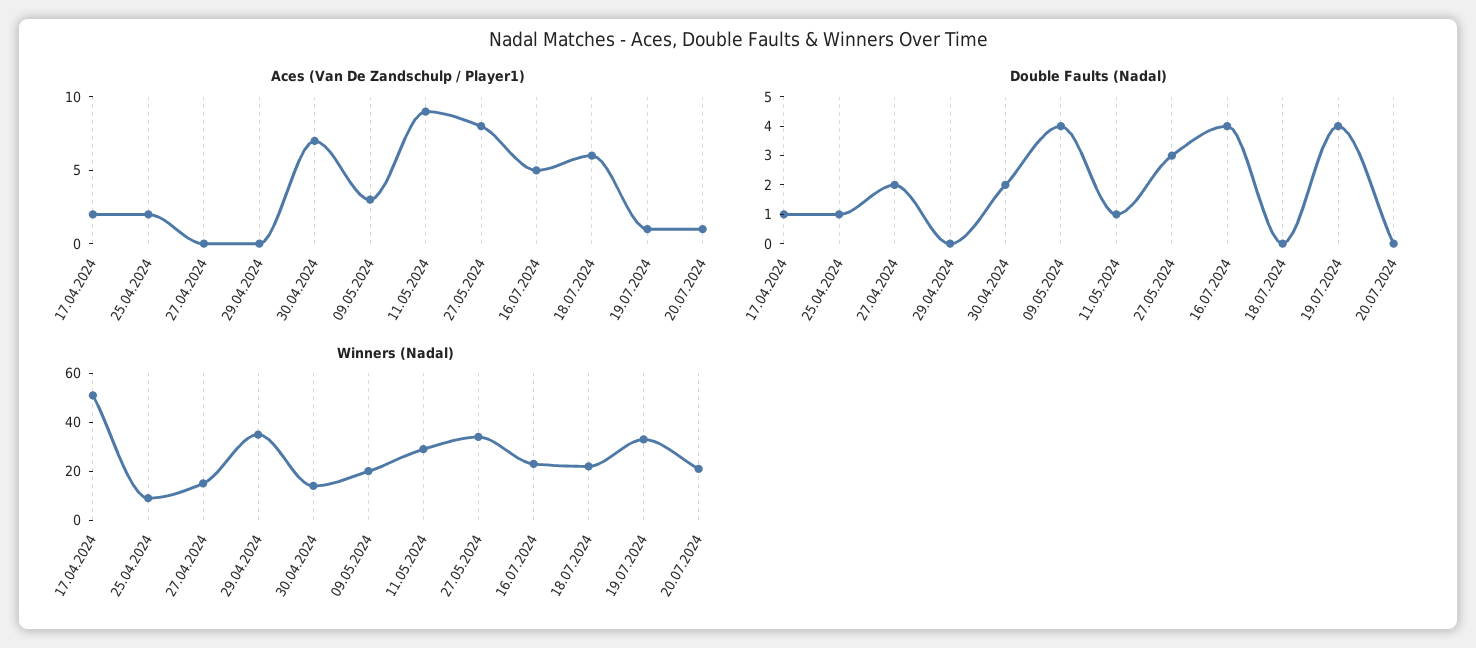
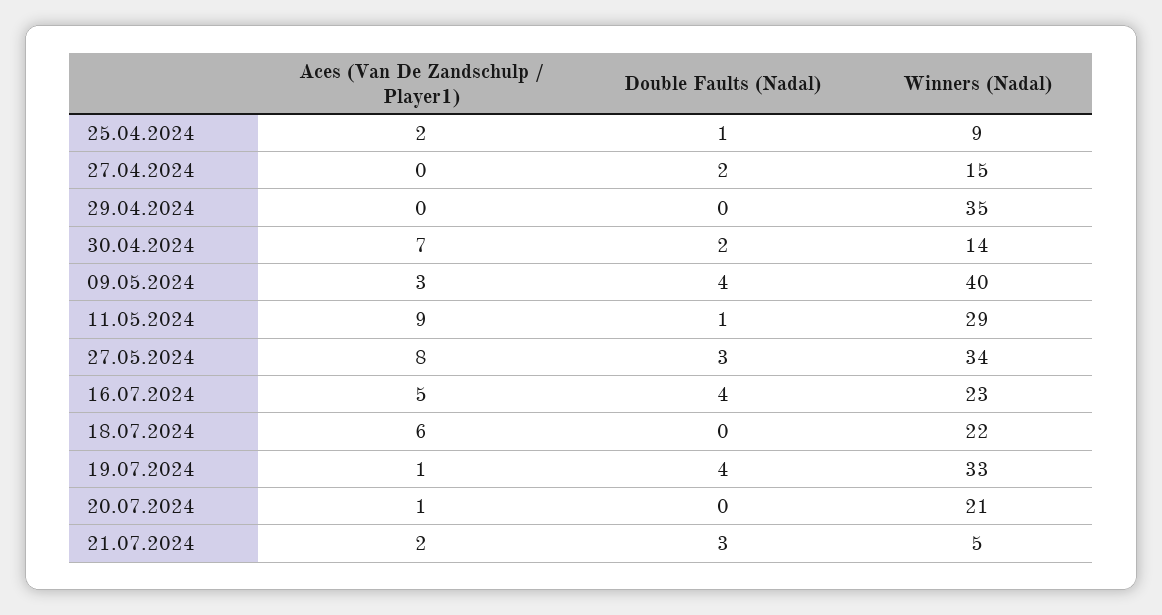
Aces (Van De Zandschulp / Player1), 17.04.2024: 2 -> none
Double Faults (Nadal), 17.04.2024: 1 -> none
Winners (Nadal), 17.04.2024: 50 -> none
Winners (Nadal), 09.05.2024: 20 -> 40
Aces (Van De Zandschulp / Player1), 21.07.2024: none -> 2
Double Faults (Nadal), 21.07.2024: none -> 3
Winners (Nadal), 21.07.2024: none -> 5

